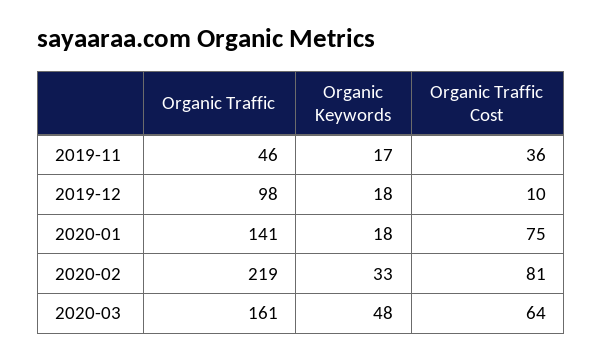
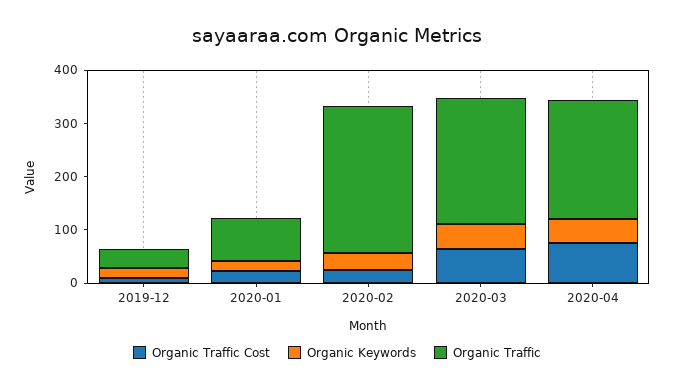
Organic Traffic, 2019-11: 46 -> none
Organic Keywords, 2019-11: 17 -> none
Organic Traffic Cost, 2019-11: 36 -> none
Organic Traffic, 2019-12: 98 -> 40
Organic Traffic, 2020-01: 141 -> 80
Organic Traffic Cost, 2020-01: 75 -> 20
Organic Traffic, 2020-02: 219 -> 280
Organic Traffic Cost, 2020-02: 81 -> 20
Organic Traffic, 2020-03: 161 -> 240
Organic Traffic Cost, 2020-04: none -> 80
Organic Keywords, 2020-04: none -> 40
Organic Traffic, 2020-04: none -> 220

